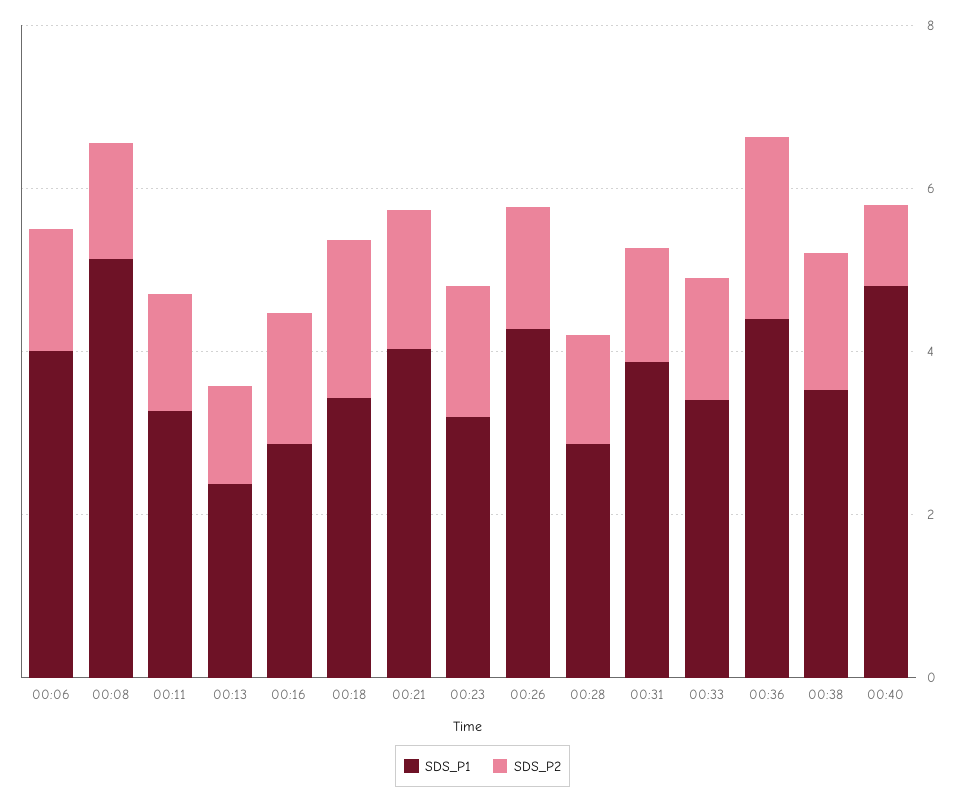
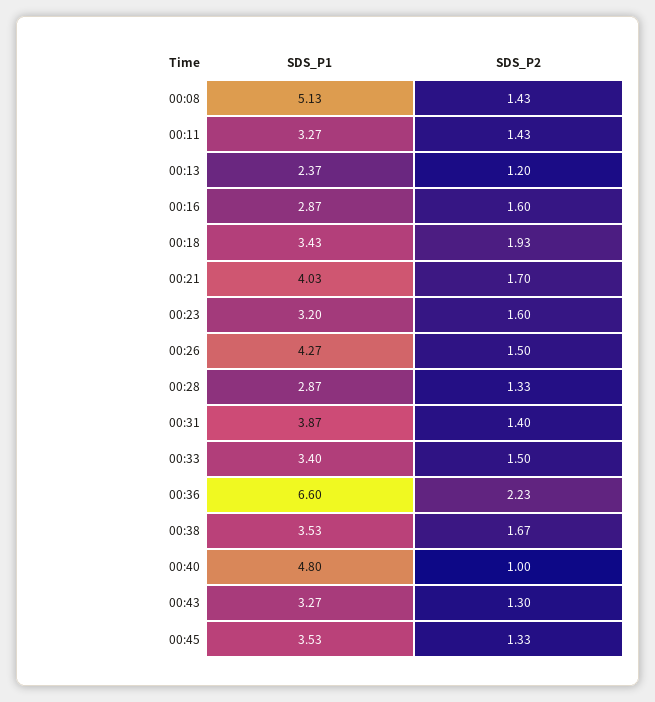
SDS_P1, 00:06: 4 -> none
SDS_P2, 00:06: 1.5 -> none
SDS_P1, 00:36: 4.5 -> 6.6
SDS_P1, 00:43: none -> 3.27
SDS_P2, 00:43: none -> 1.3
SDS_P1, 00:45: none -> 3.53
SDS_P2, 00:45: none -> 1.33

